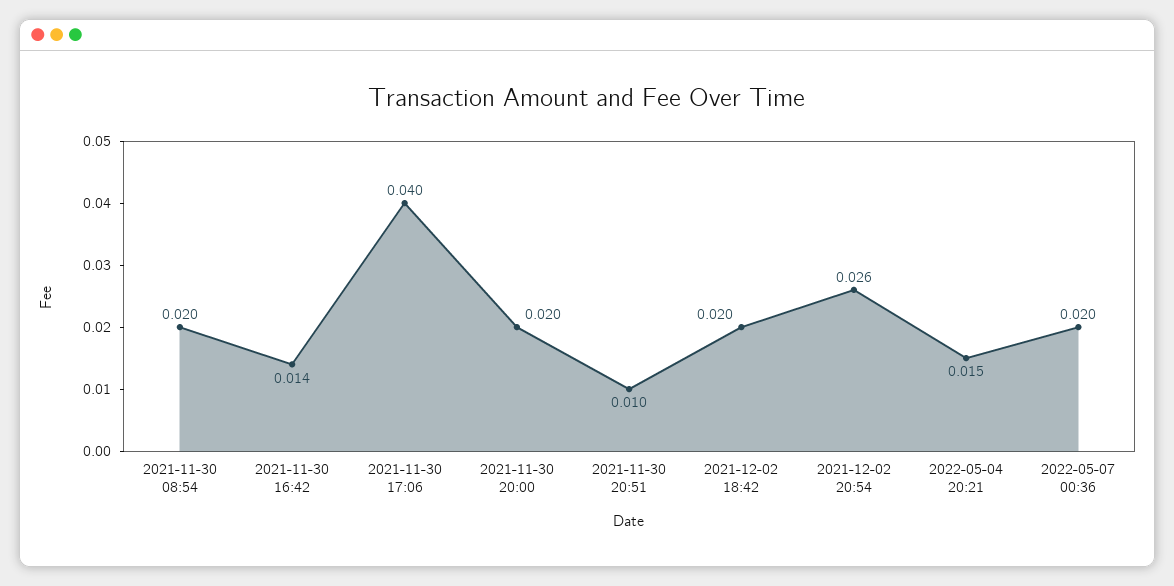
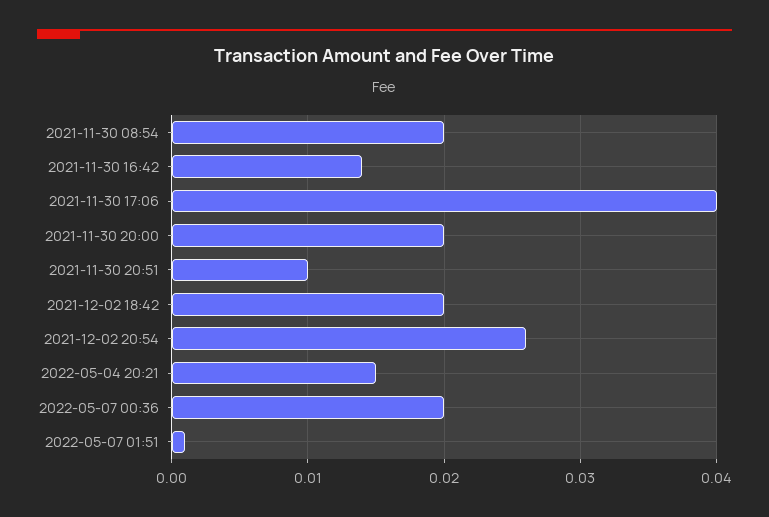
2022-05-07 01:51: none -> 0.001

